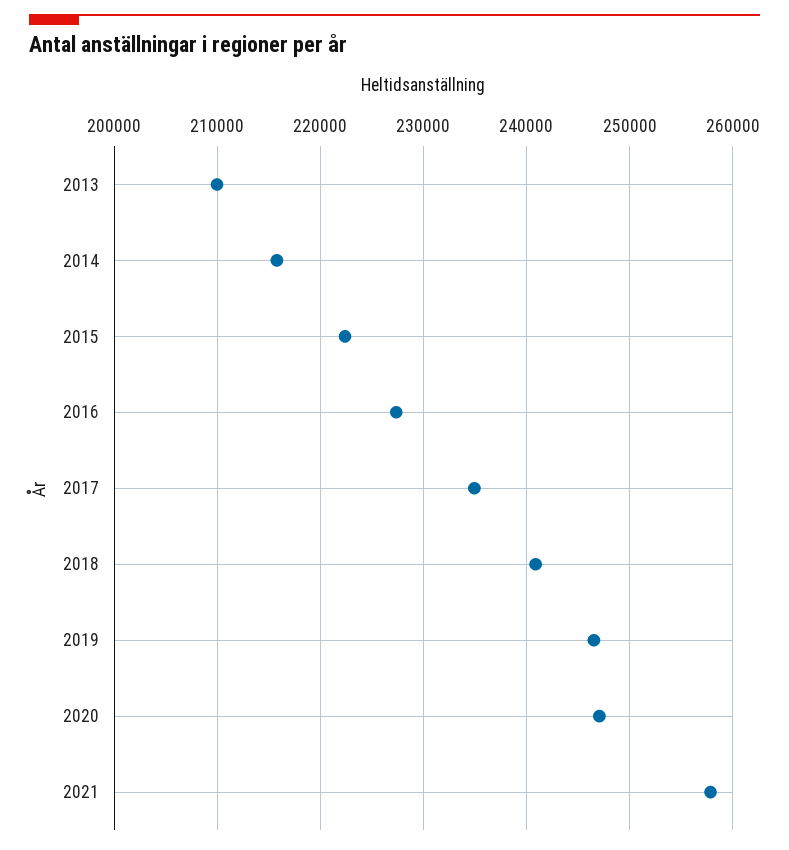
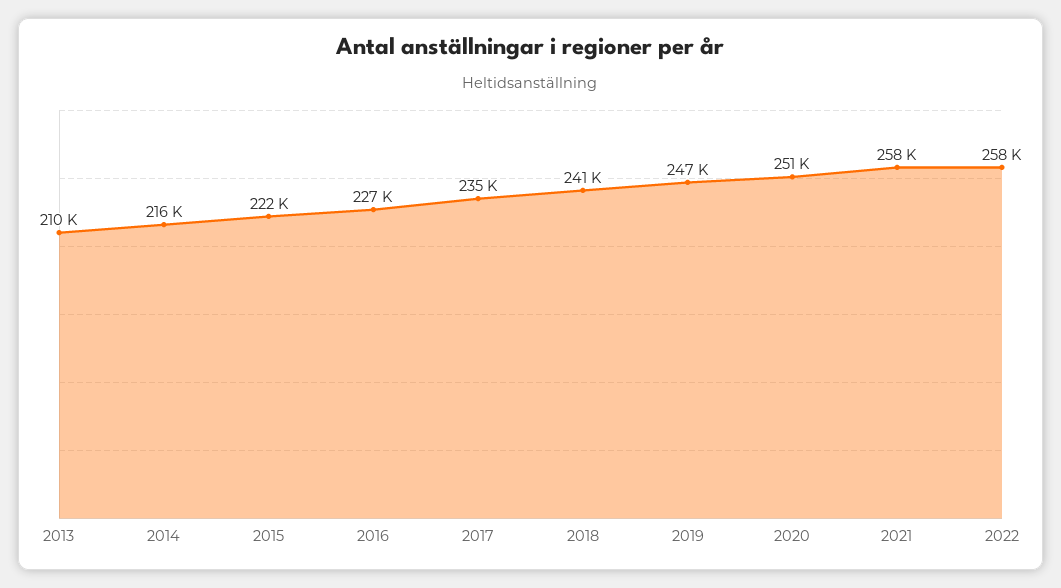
2020: 247000 -> 251000
2022: none -> 258000

